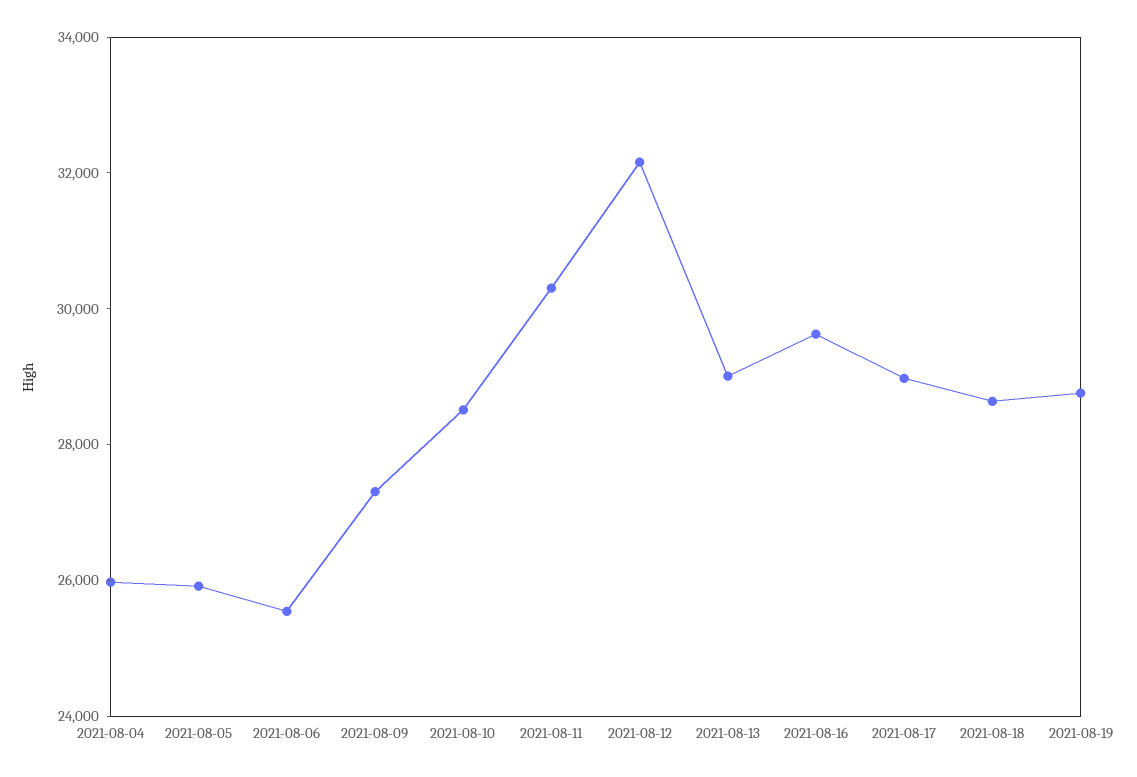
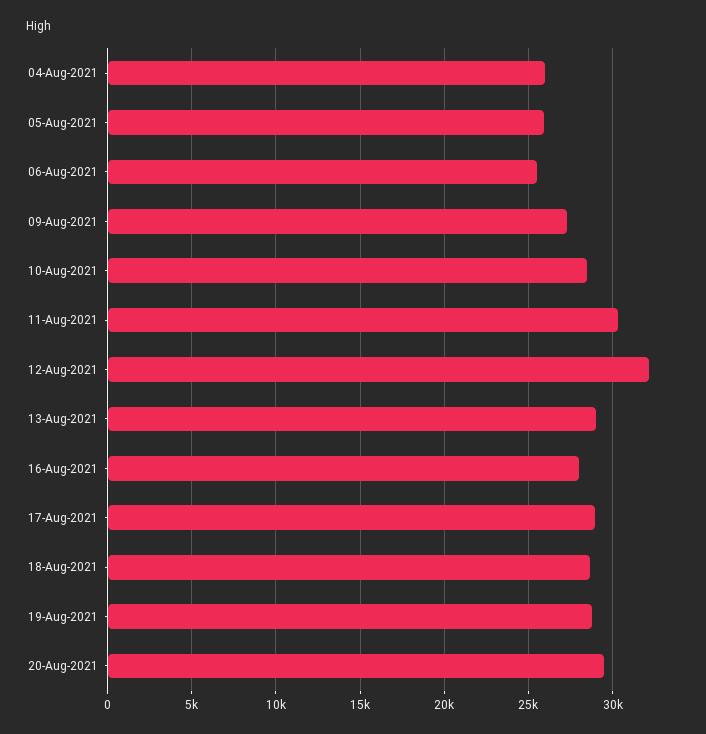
2021-08-16: 29500 -> 28000
20-Aug-2021: none -> 29500

